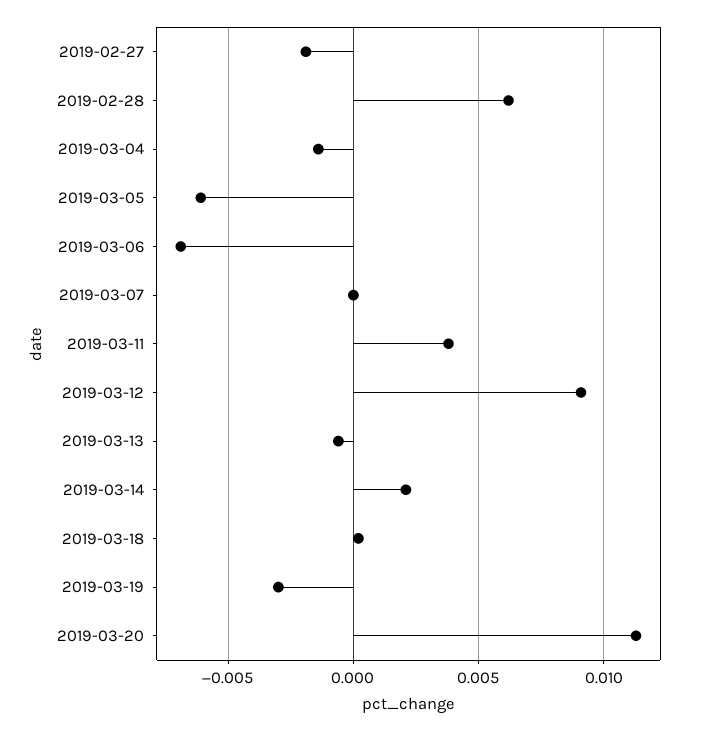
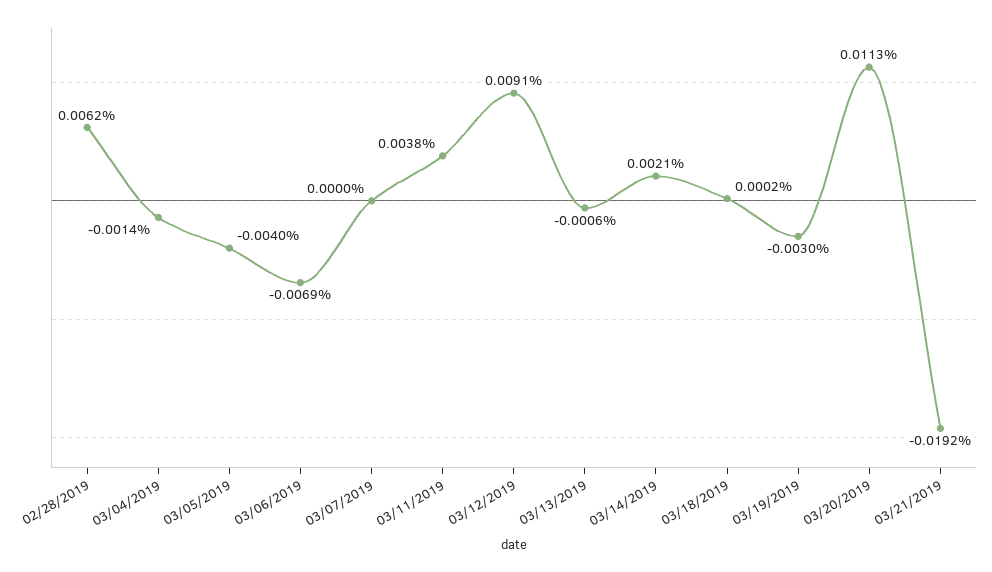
2019-02-27: -0.002 -> none
2019-03-05: -0.006 -> -0.004
03/21/2019: none -> -0.0192

